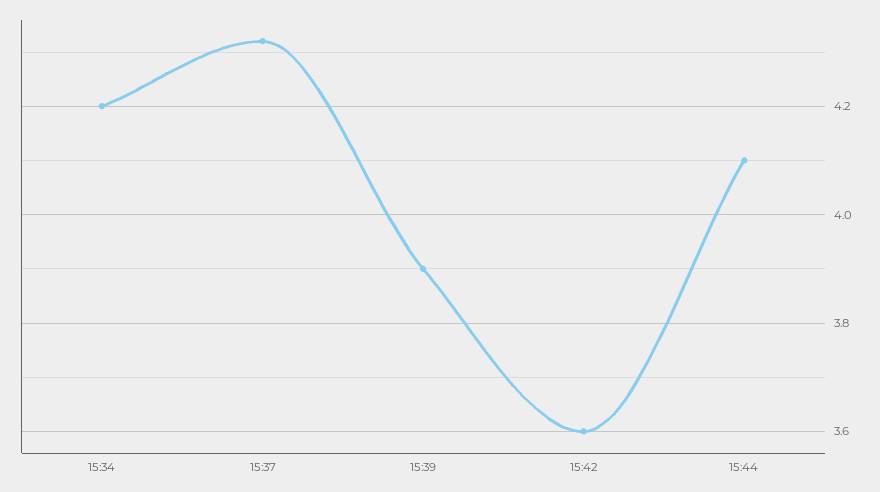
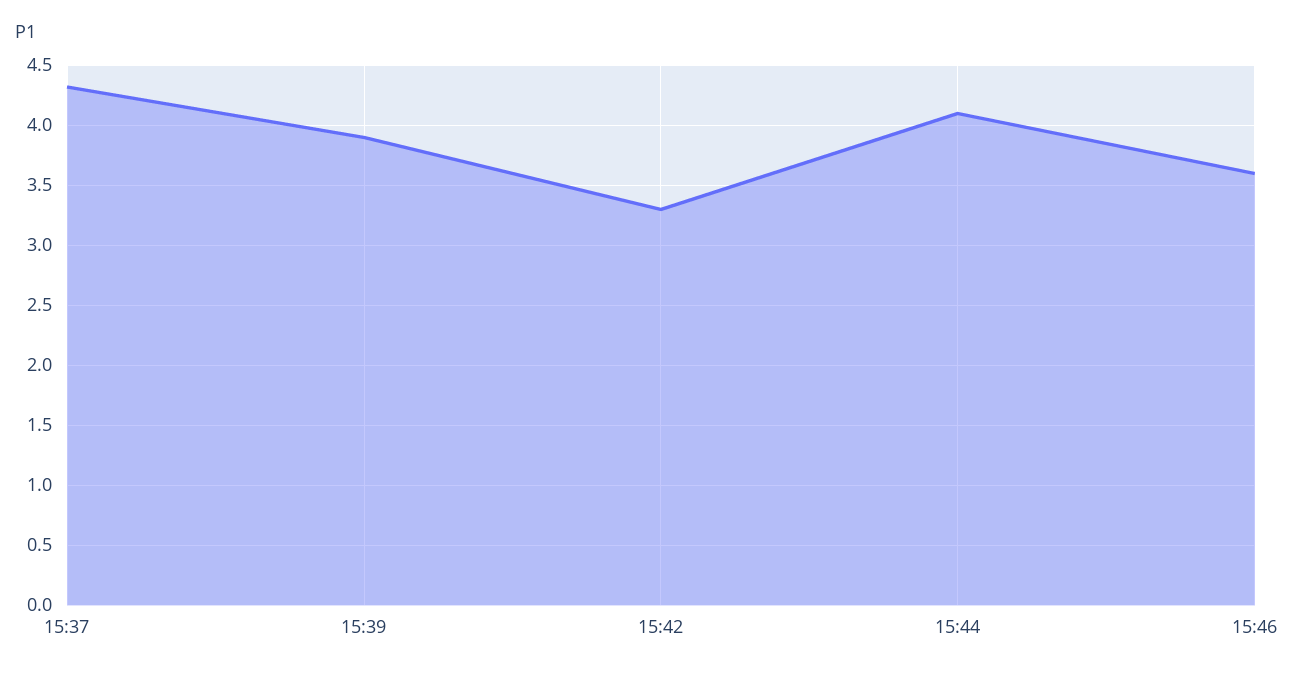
15:34: 4.2 -> none
15:42: 3.6 -> 3.3
15:46: none -> 3.6

